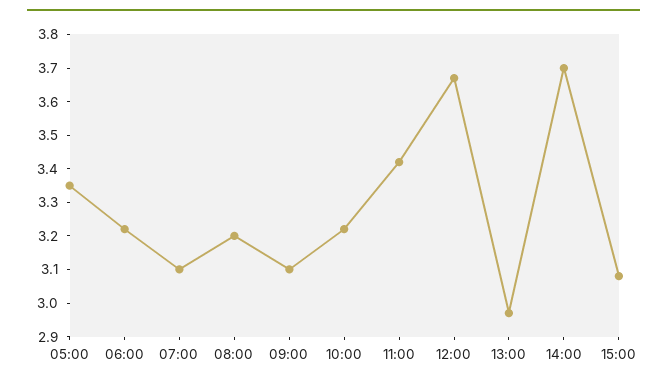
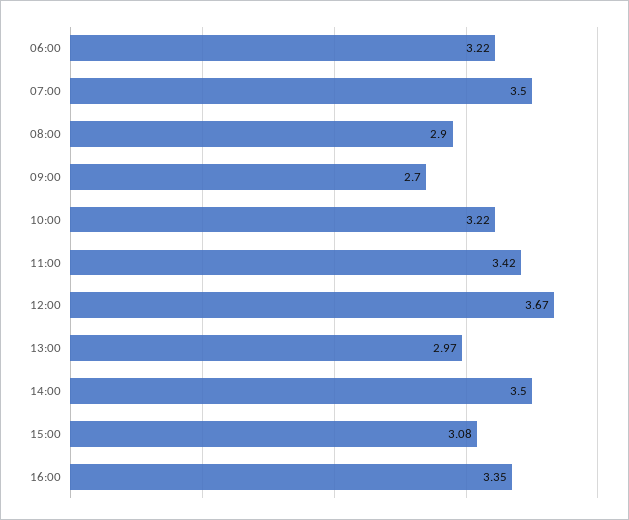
05:00: 3.35 -> none
07:00: 3.1 -> 3.5
08:00: 3.2 -> 2.9
09:00: 3.1 -> 2.7
14:00: 3.7 -> 3.5
16:00: none -> 3.35

